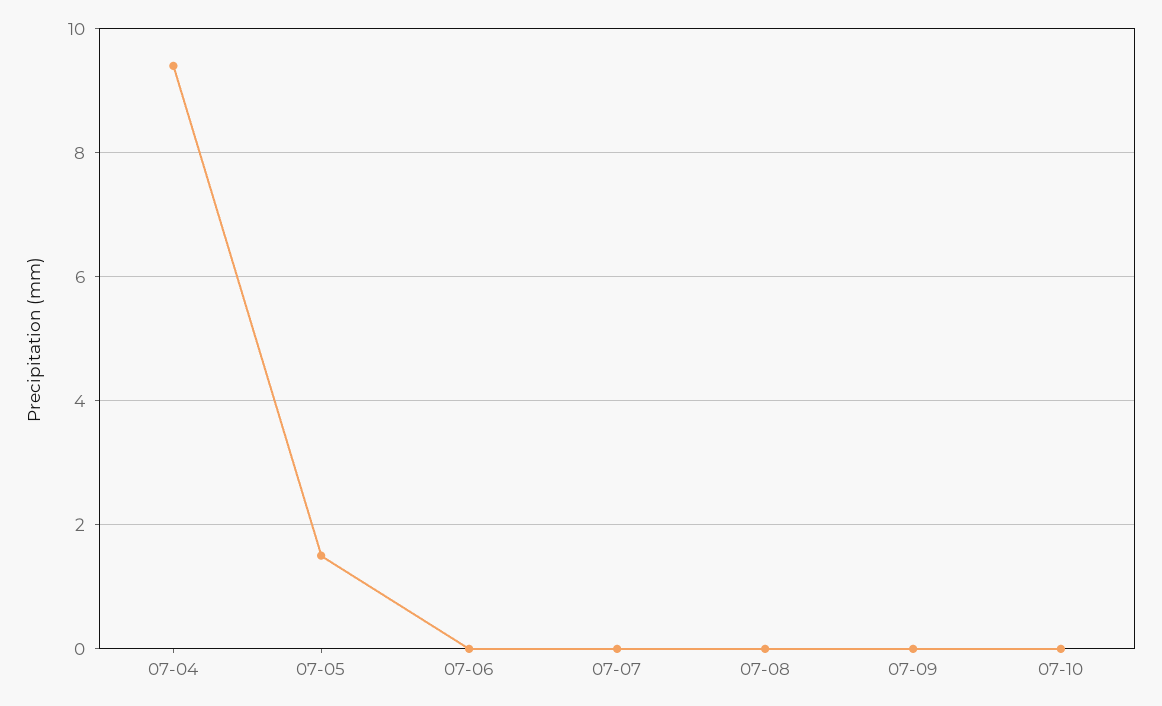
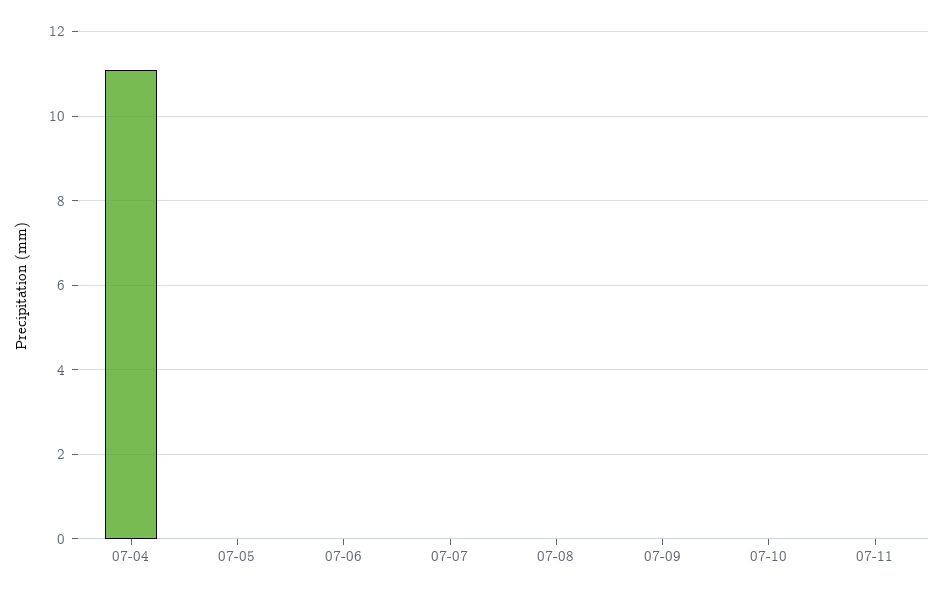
07-04: 9.5 -> 11
07-05: 1.5 -> 0
07-11: none -> 0

